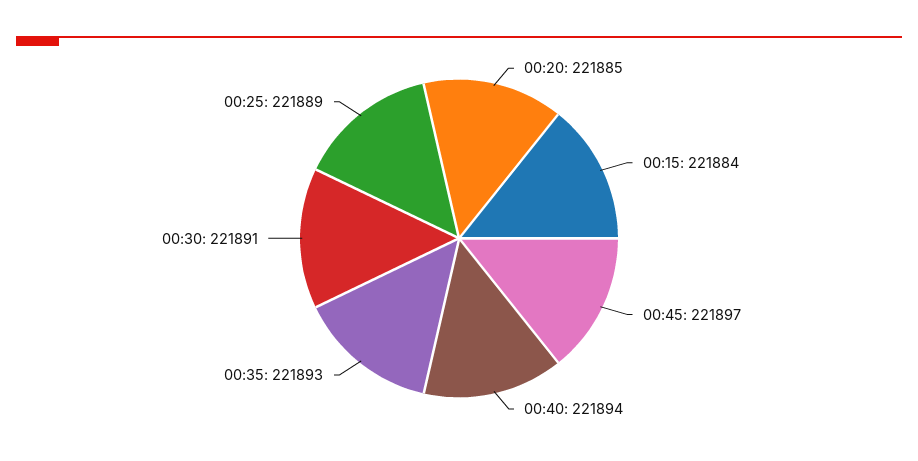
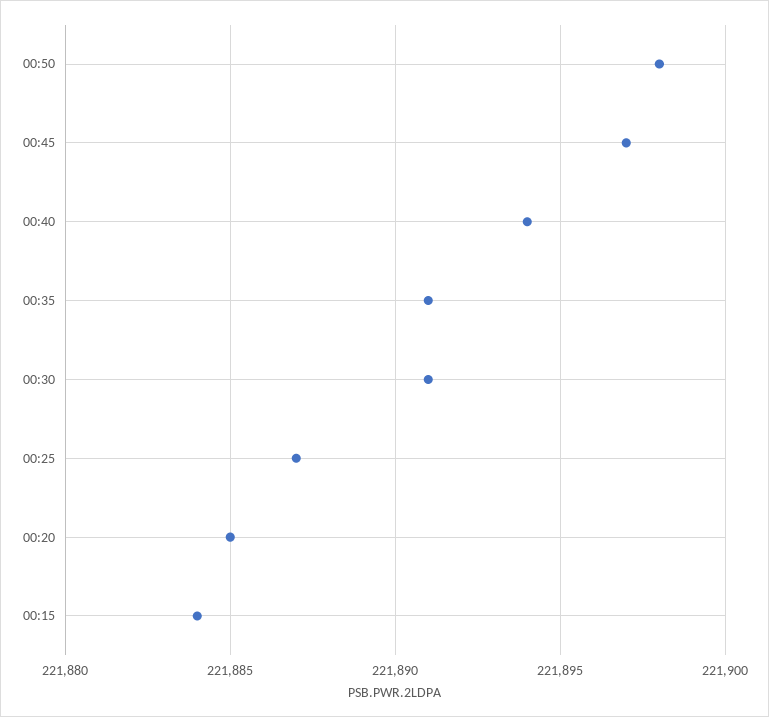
00:35: 221893 -> 221891
00:25: 221889 -> 221887
00:50: none -> 221898

